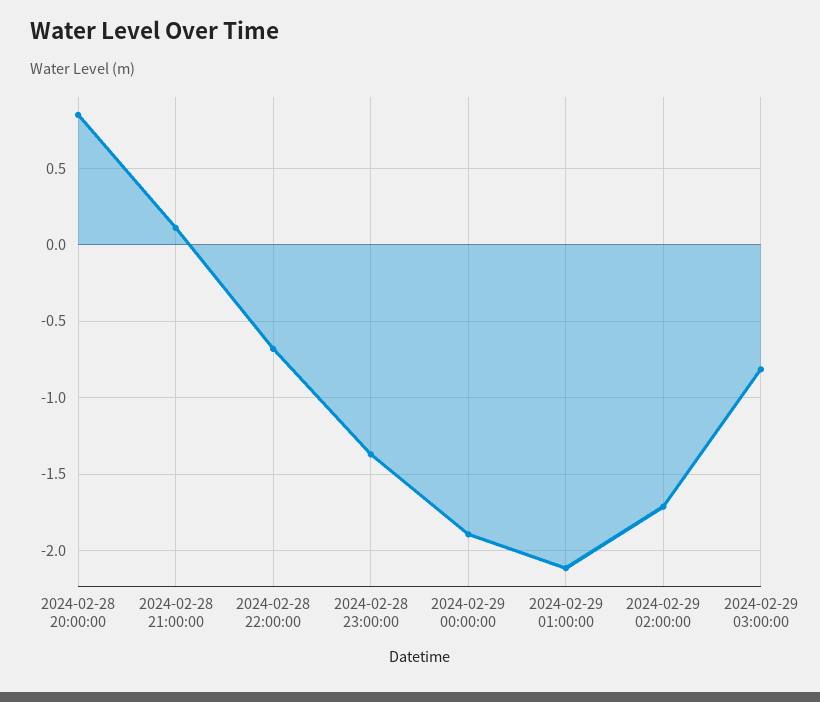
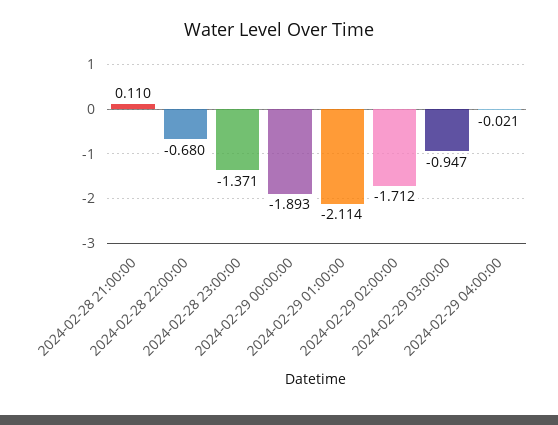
2024-02-28 20:00:00: 0.85 -> none
2024-02-29 03:00:00: -0.8 -> -0.947
2024-02-29 04:00:00: none -> -0.021

